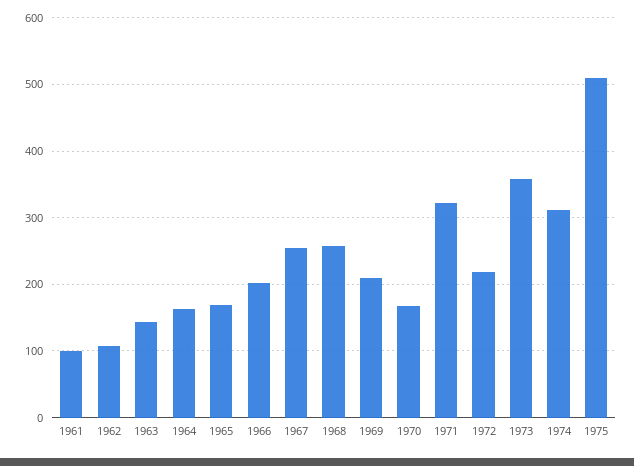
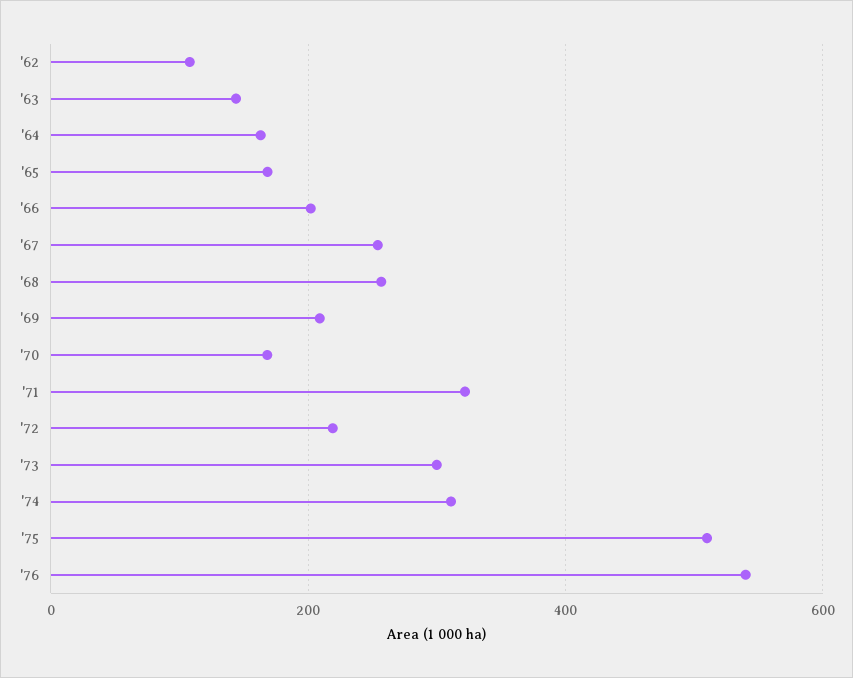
1961: 100 -> none
1973: 360 -> 300
'76: none -> 540

